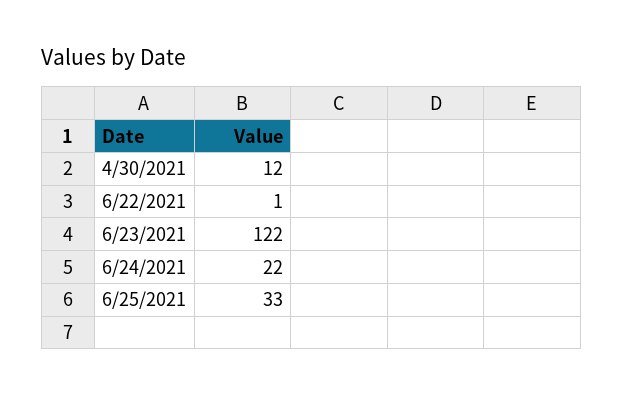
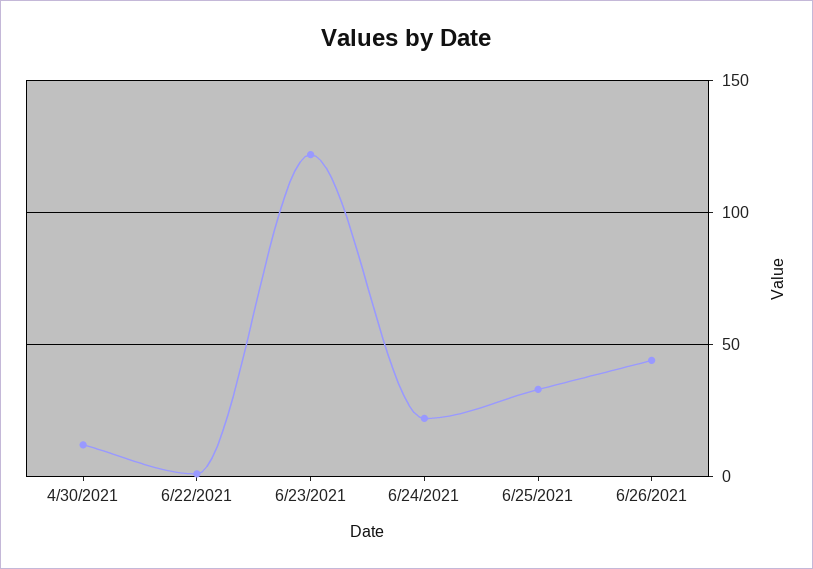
6/26/2021: none -> 45

